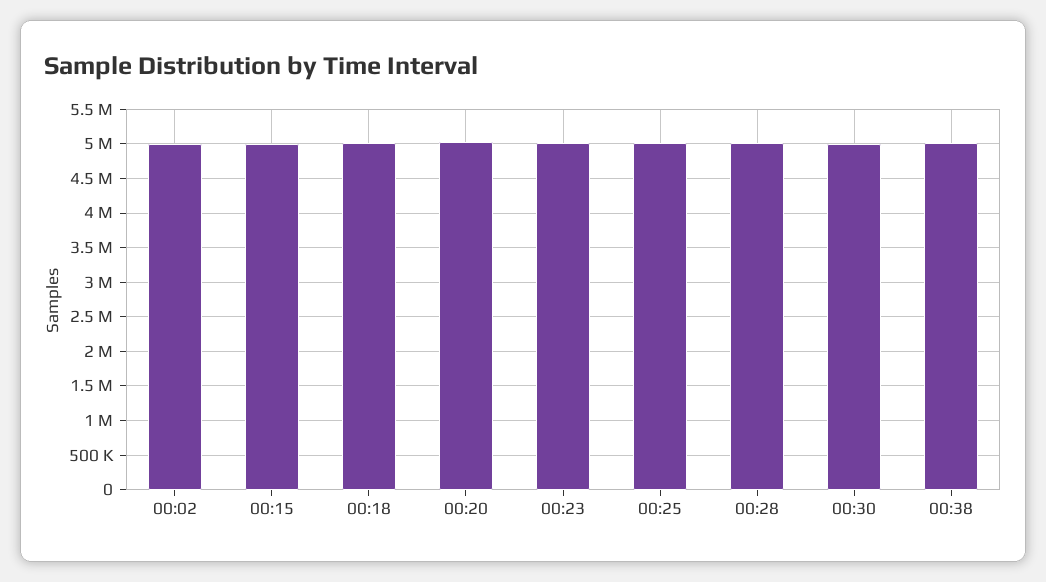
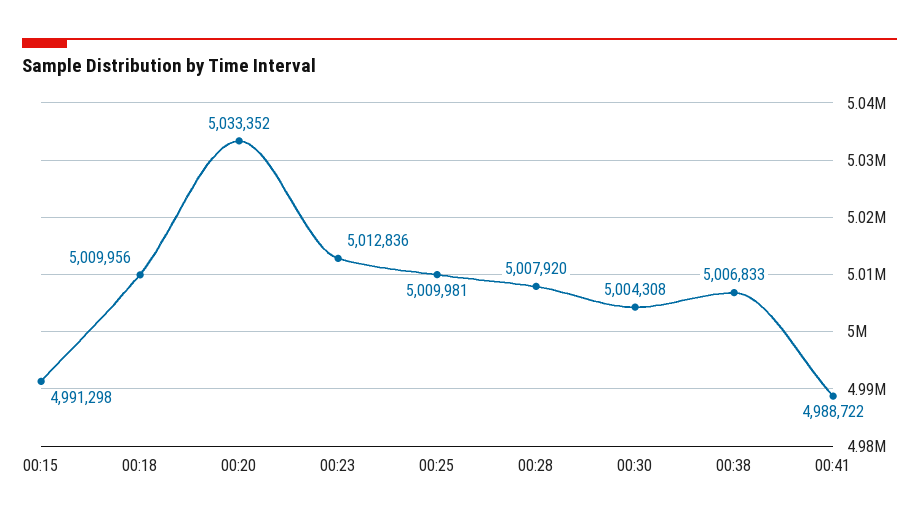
00:02: 5000000 -> none
00:41: none -> 4988722

